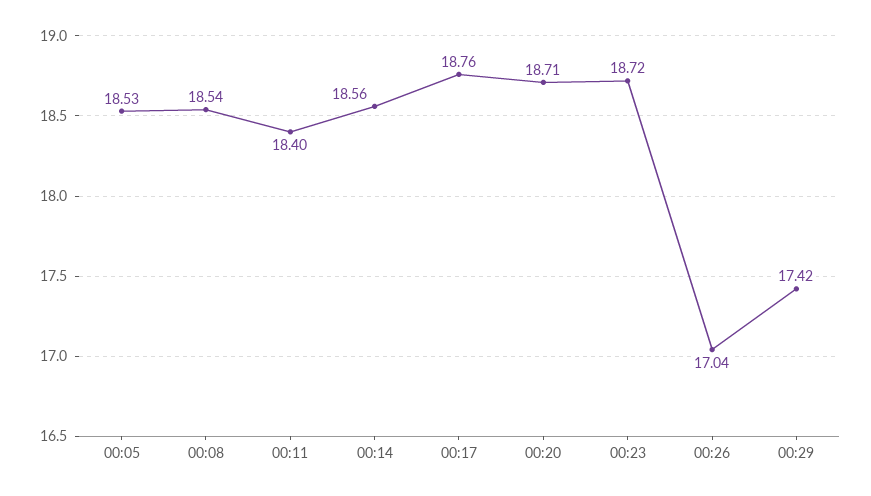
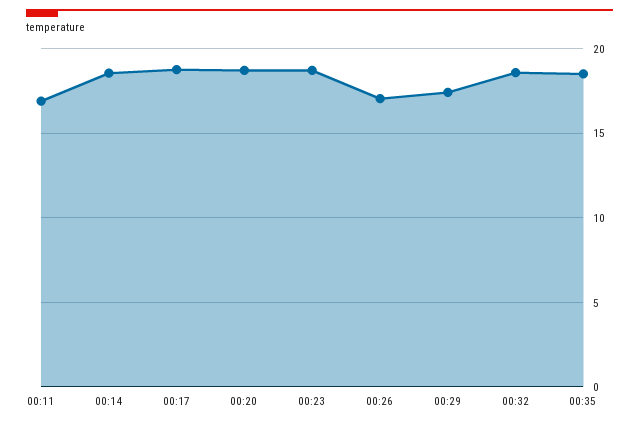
00:05: 18.53 -> none
00:08: 18.54 -> none
00:11: 18.4 -> 17
00:32: none -> 18.5
00:35: none -> 18.5

